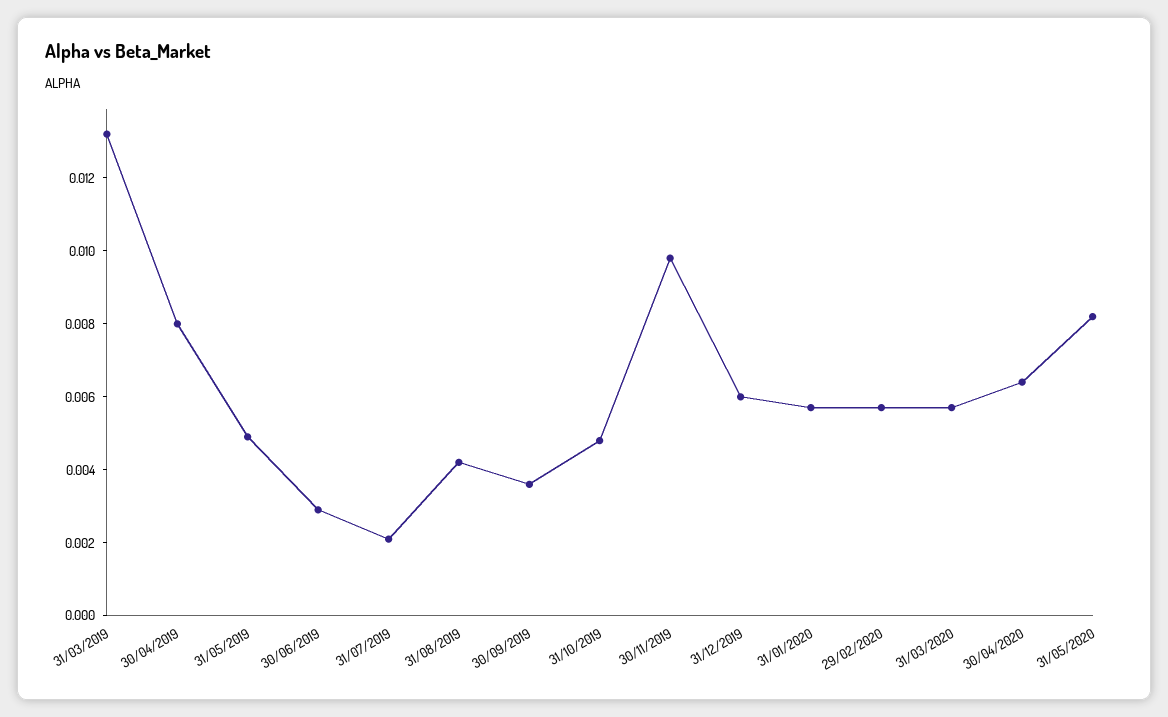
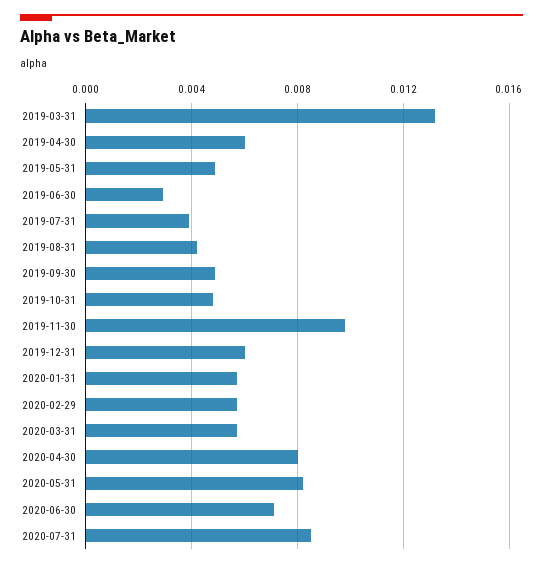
30/04/2019: 0.008 -> 0.006
31/07/2019: 0.002 -> 0.004
30/09/2019: 0.0035 -> 0.005
30/04/2020: 0.0065 -> 0.008
2020-06-30: none -> 0.007
2020-07-31: none -> 0.0085

